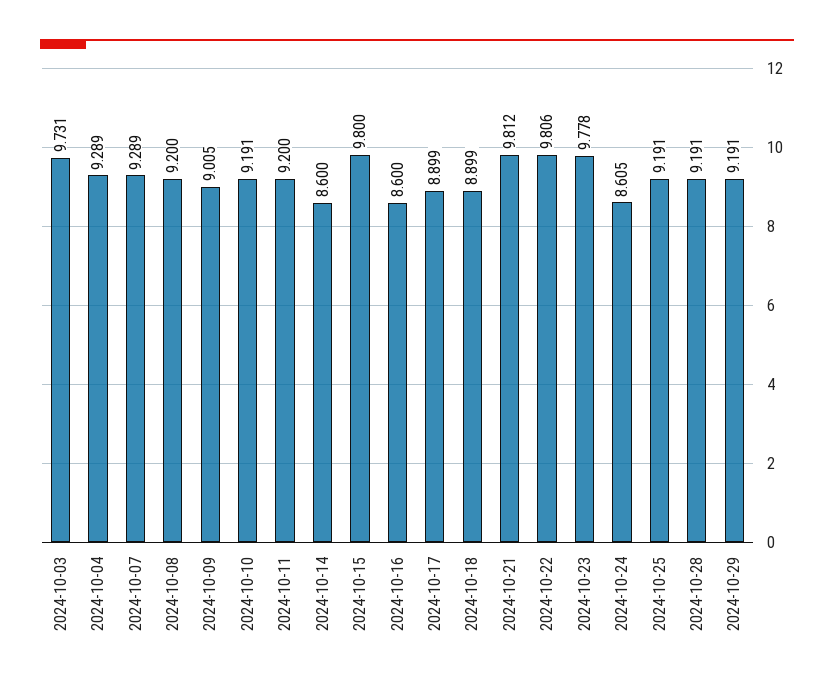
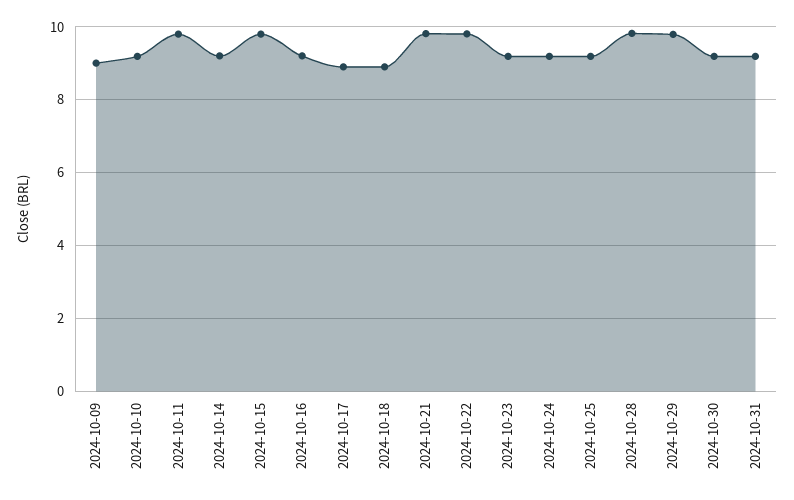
2024-10-03: 9.731 -> none
2024-10-04: 9.289 -> none
2024-10-07: 9.289 -> none
2024-10-08: 9.2 -> none
2024-10-11: 9.2 -> 9.8
2024-10-14: 8.6 -> 9.2
2024-10-16: 8.6 -> 9.2
2024-10-23: 9.778 -> 9.2
2024-10-24: 8.605 -> 9.2
2024-10-28: 9.191 -> 9.8
2024-10-29: 9.191 -> 9.8
2024-10-30: none -> 9.2
2024-10-31: none -> 9.2

